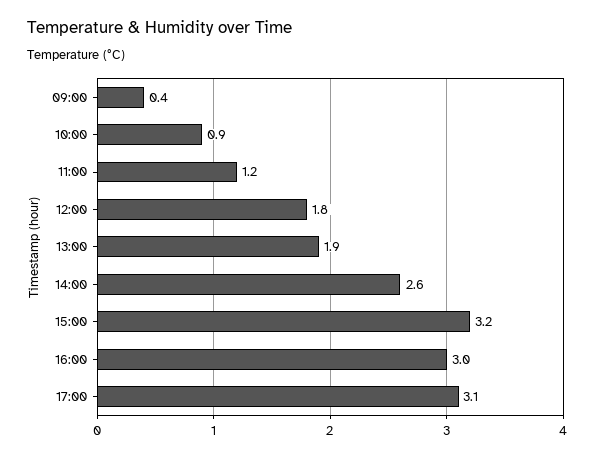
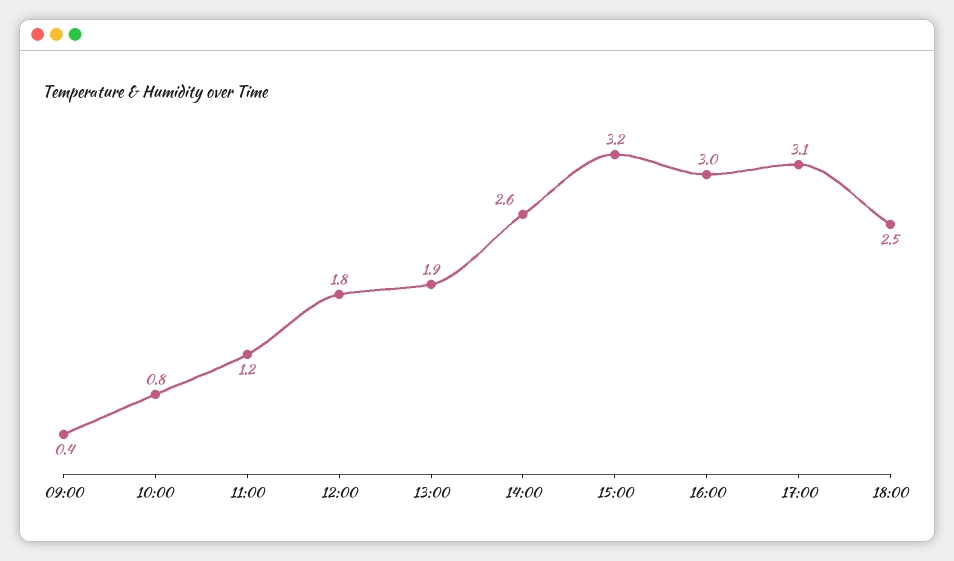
10:00: 0.9 -> 0.8
18:00: none -> 2.5

